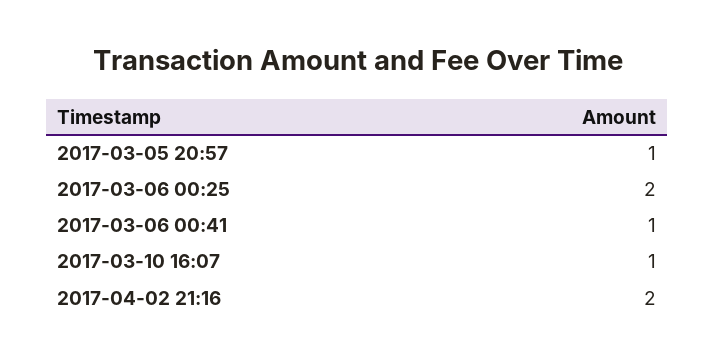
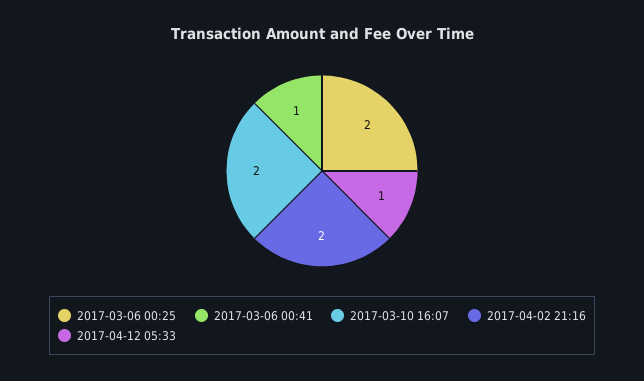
2017-03-05 20:57: 1 -> none
2017-03-10 16:07: 1 -> 2
2017-04-12 05:33: none -> 1

